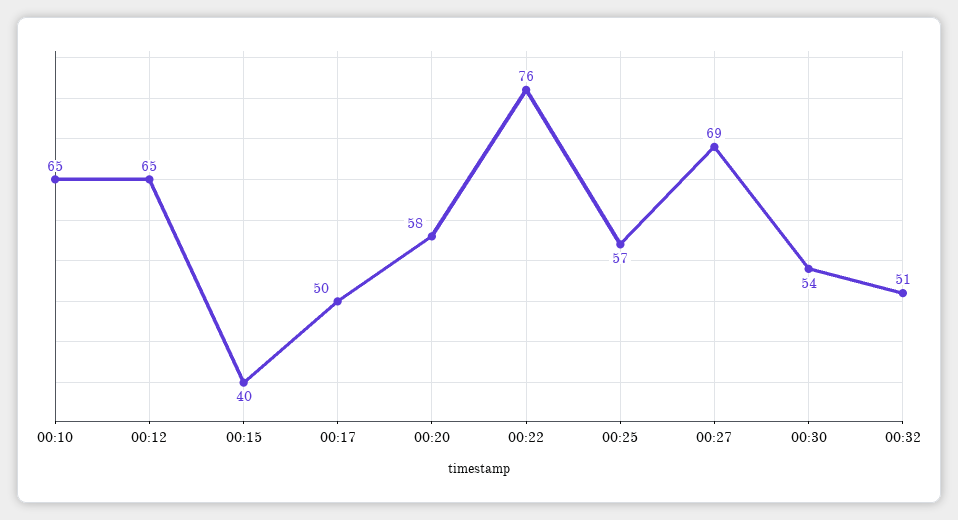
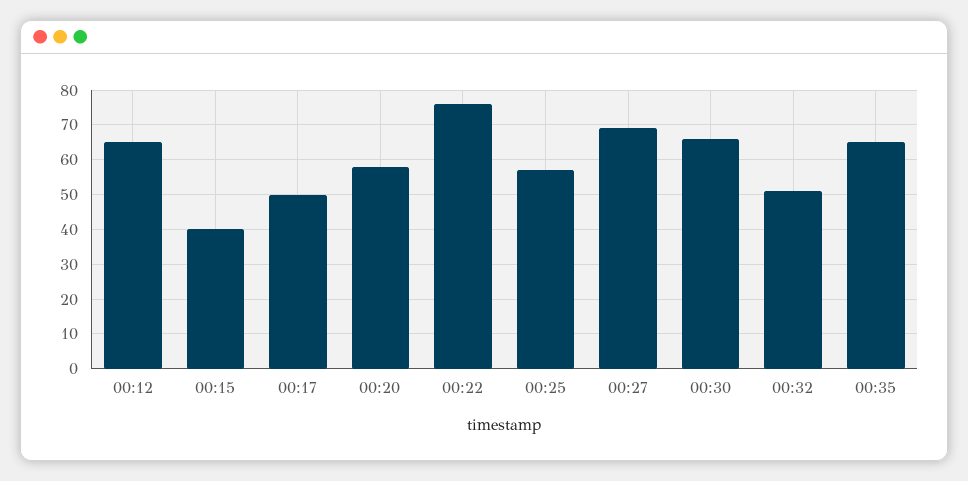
00:10: 65 -> none
00:30: 54 -> 65
00:35: none -> 65

